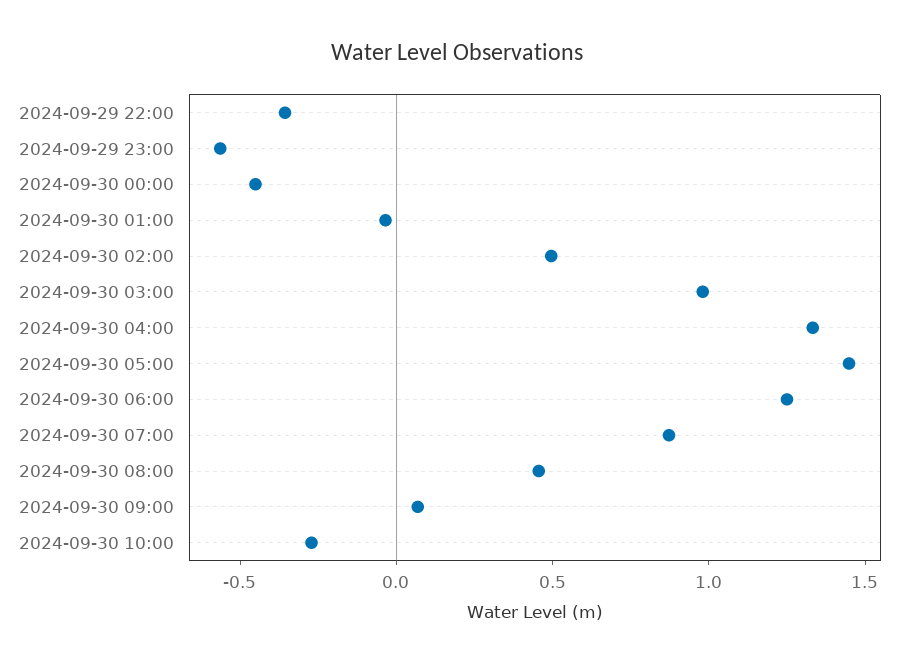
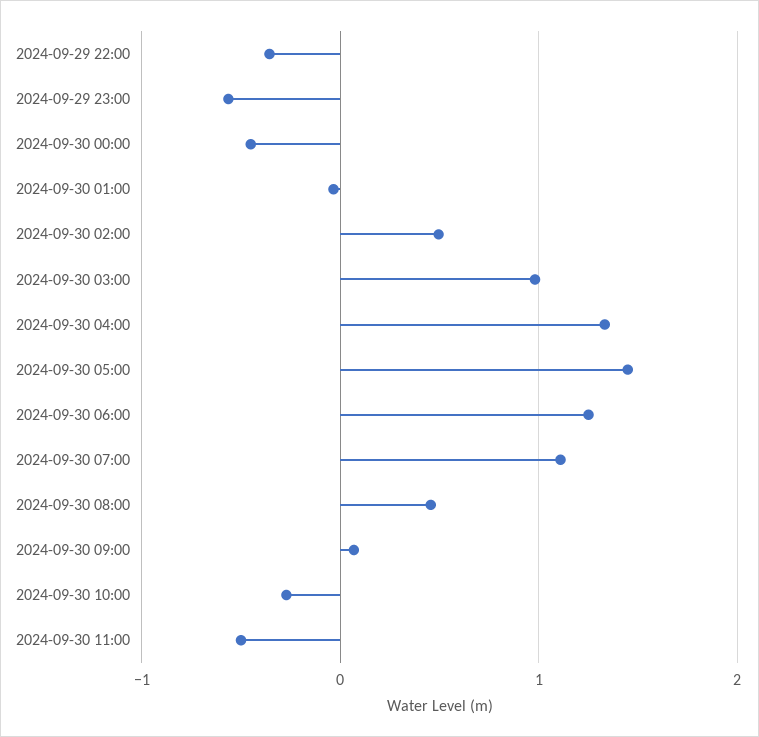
2024-09-30 07:00: 0.9 -> 1.1
2024-09-30 11:00: none -> -0.5

